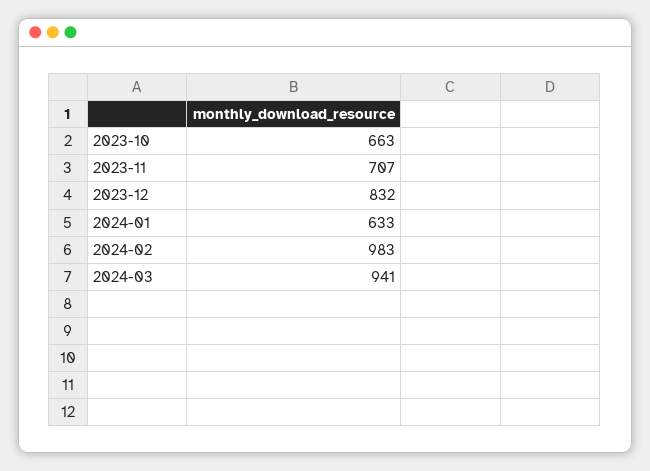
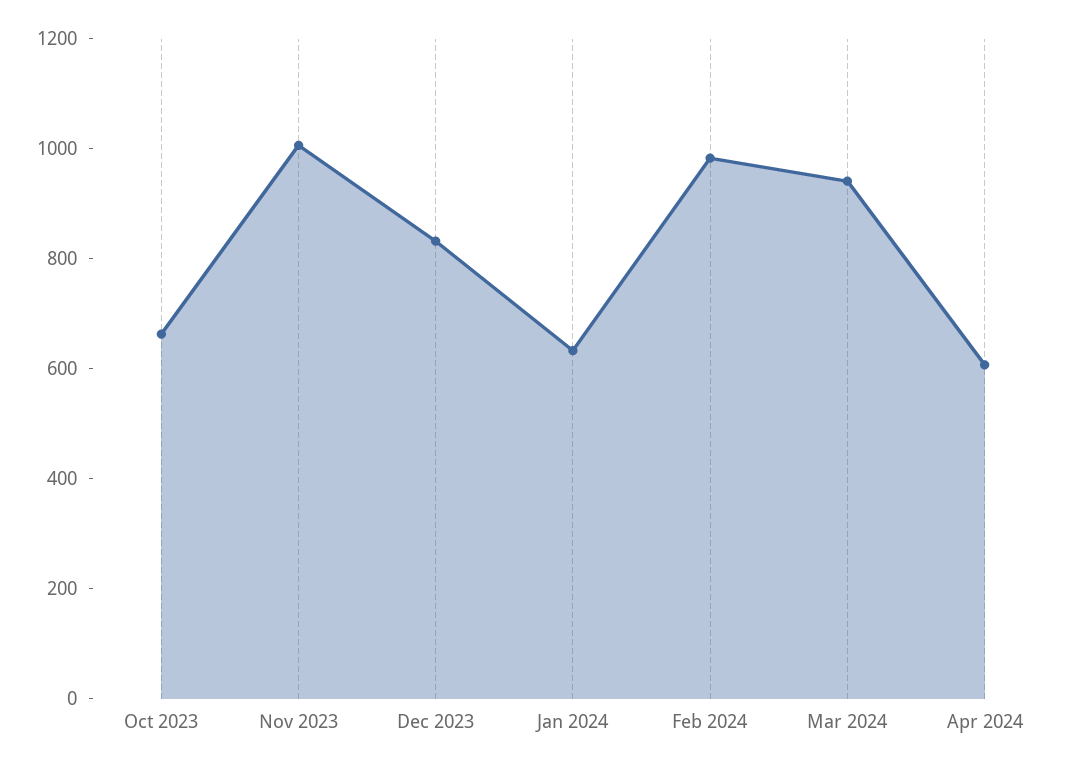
2023-11: 707 -> 1000
Apr 2024: none -> 600

